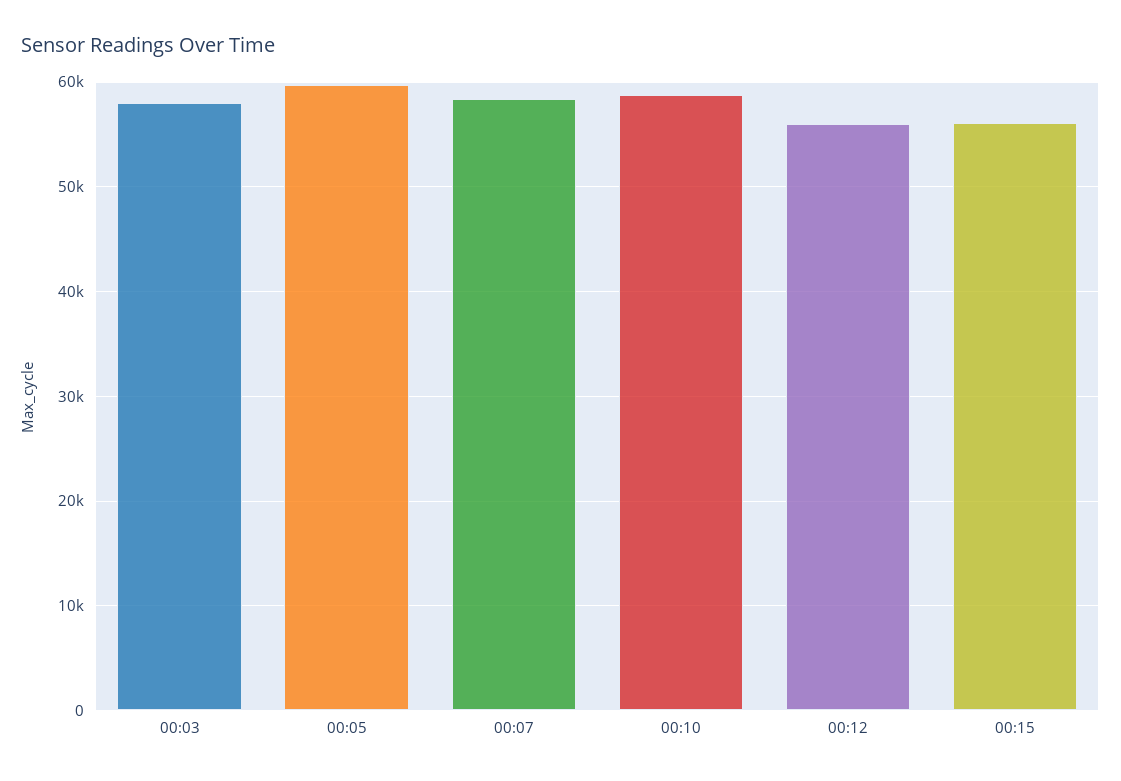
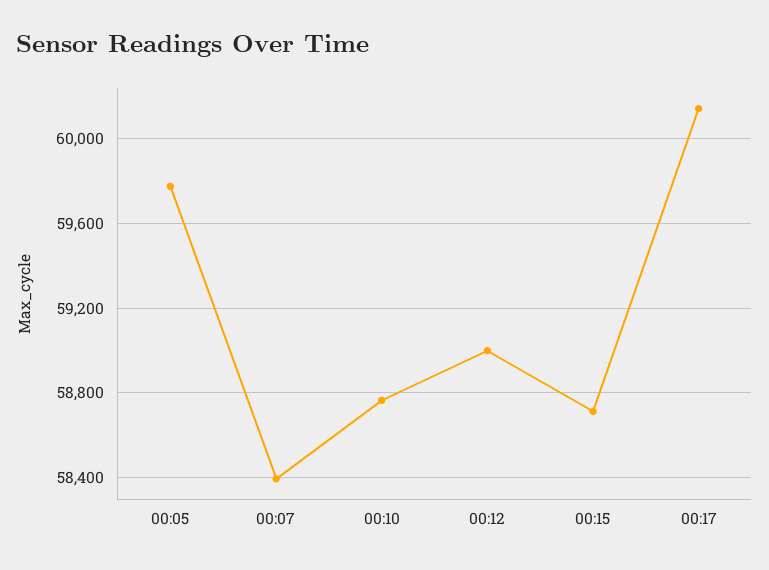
00:03: 58000 -> none
00:12: 56000 -> 59000
00:15: 56000 -> 58700
00:17: none -> 60150

